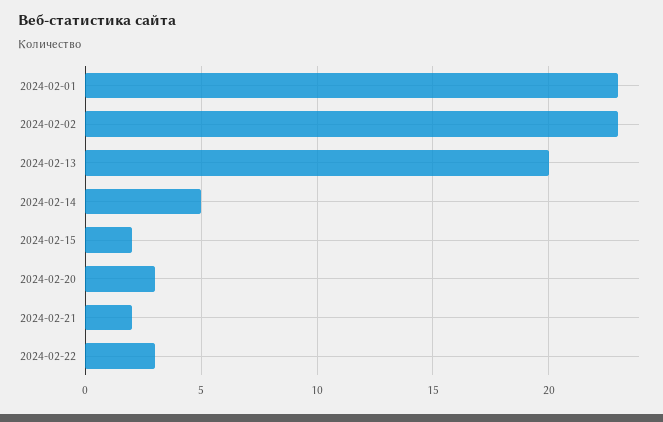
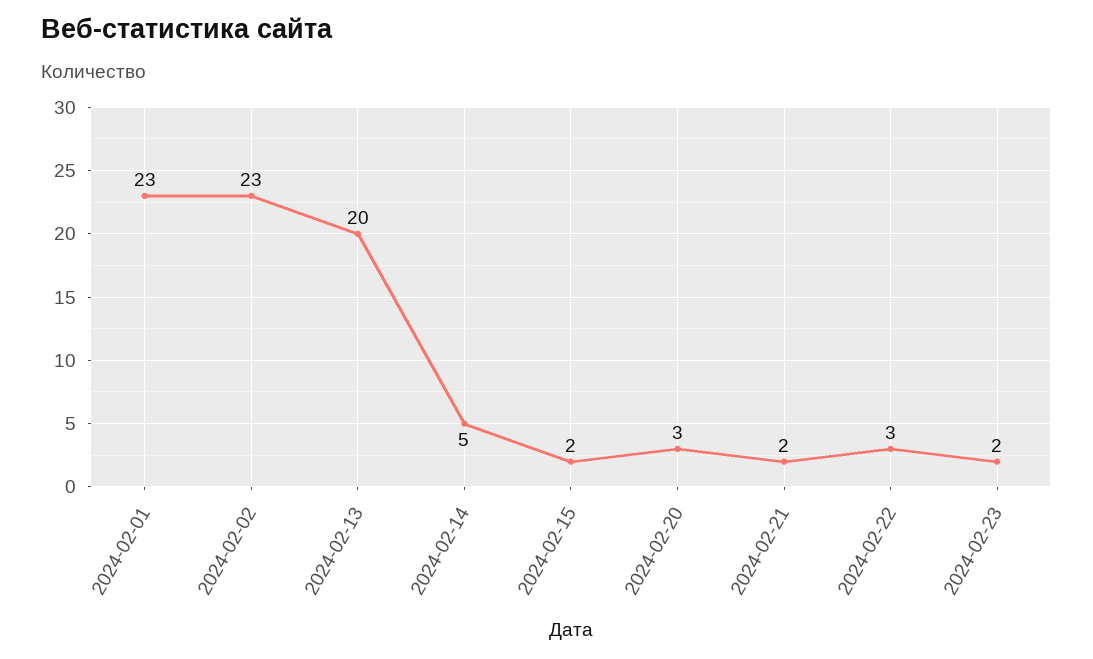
2024-02-23: none -> 2

